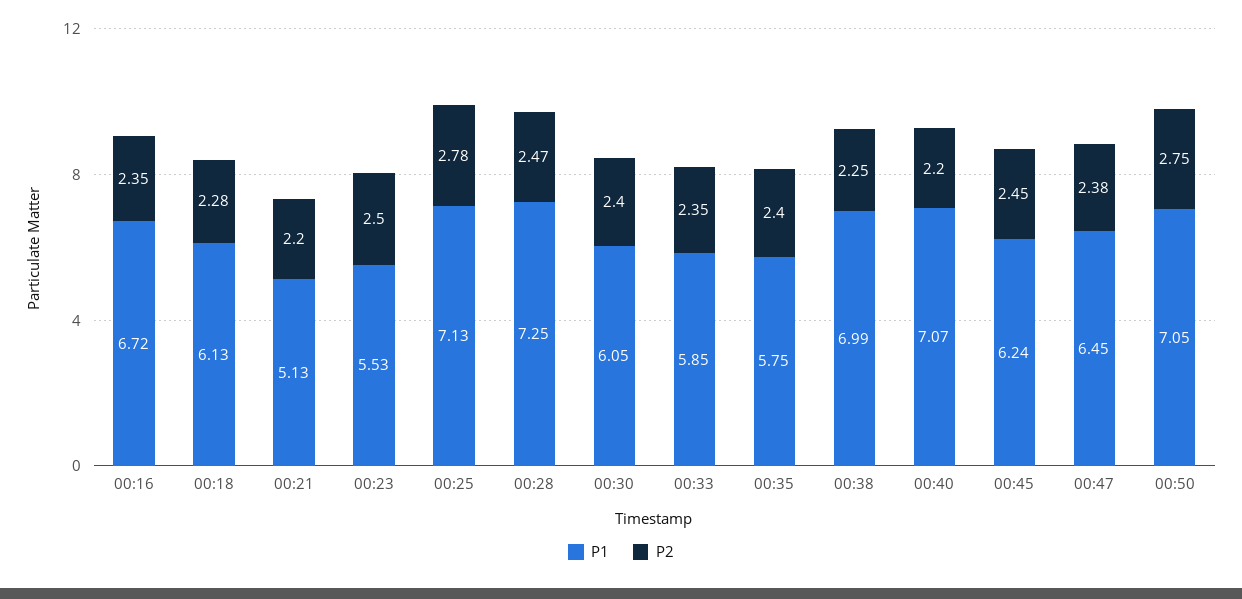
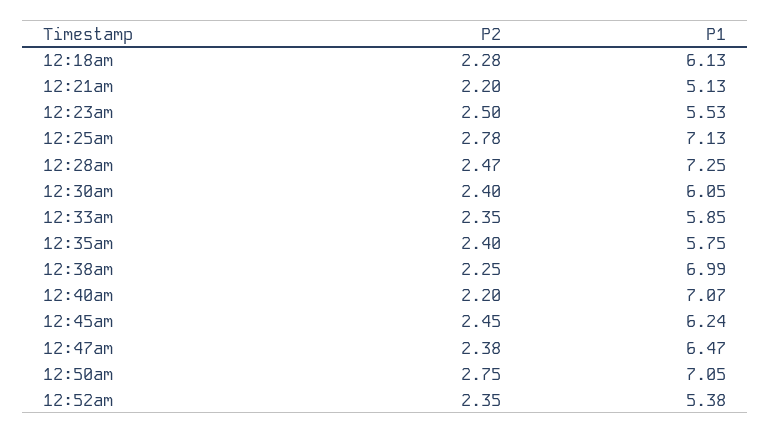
P1, 00:16: 6.72 -> none
P2, 00:16: 2.35 -> none
P1, 00:47: 6.45 -> 6.47
P2, 12:52am: none -> 2.35
P1, 12:52am: none -> 5.38

